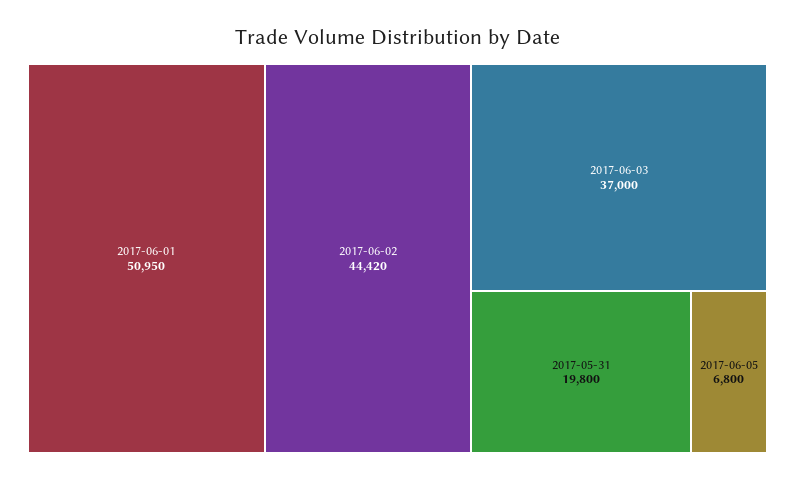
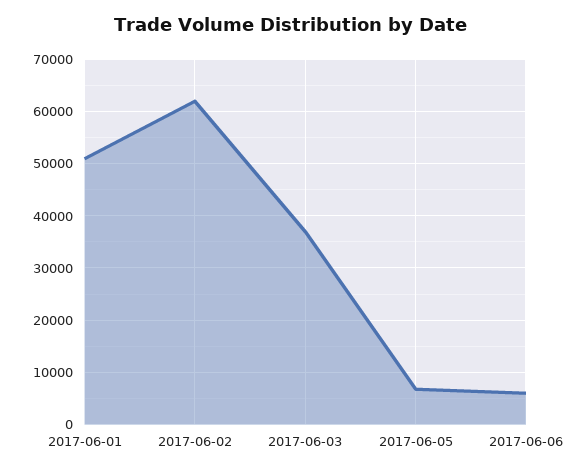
2017-06-02: 44420 -> 62000
2017-05-31: 19800 -> none
2017-06-06: none -> 6000

